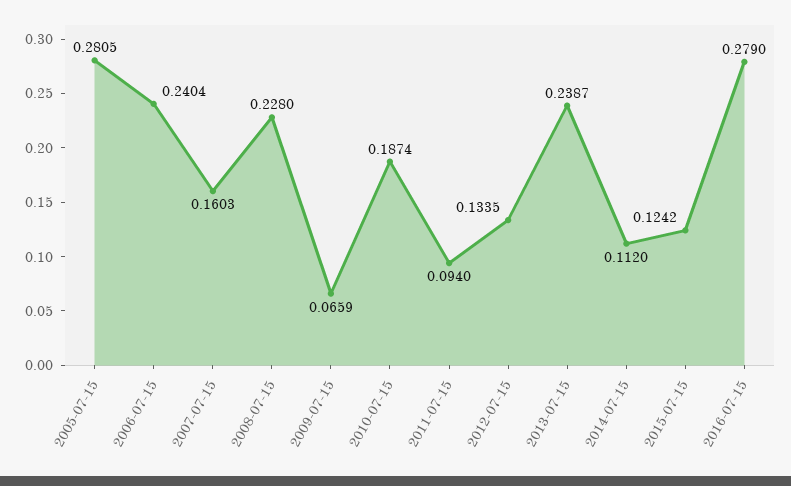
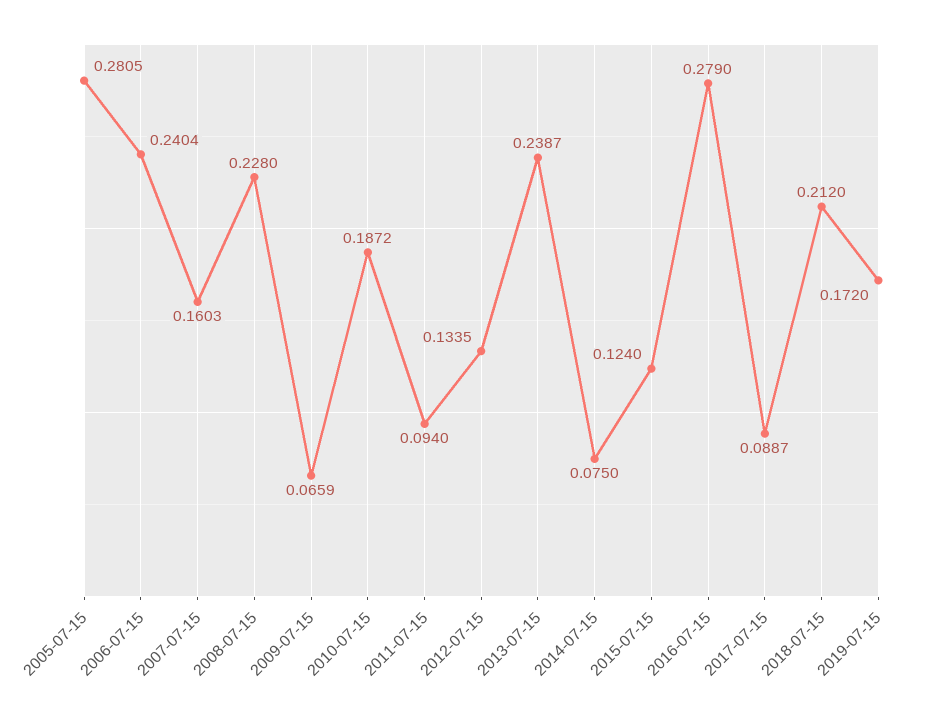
2010-07-15: 0.1874 -> 0.1872
2014-07-15: 0.112 -> 0.075
2015-07-15: 0.1242 -> 0.124
2017-07-15: none -> 0.0887
2018-07-15: none -> 0.212
2019-07-15: none -> 0.172

